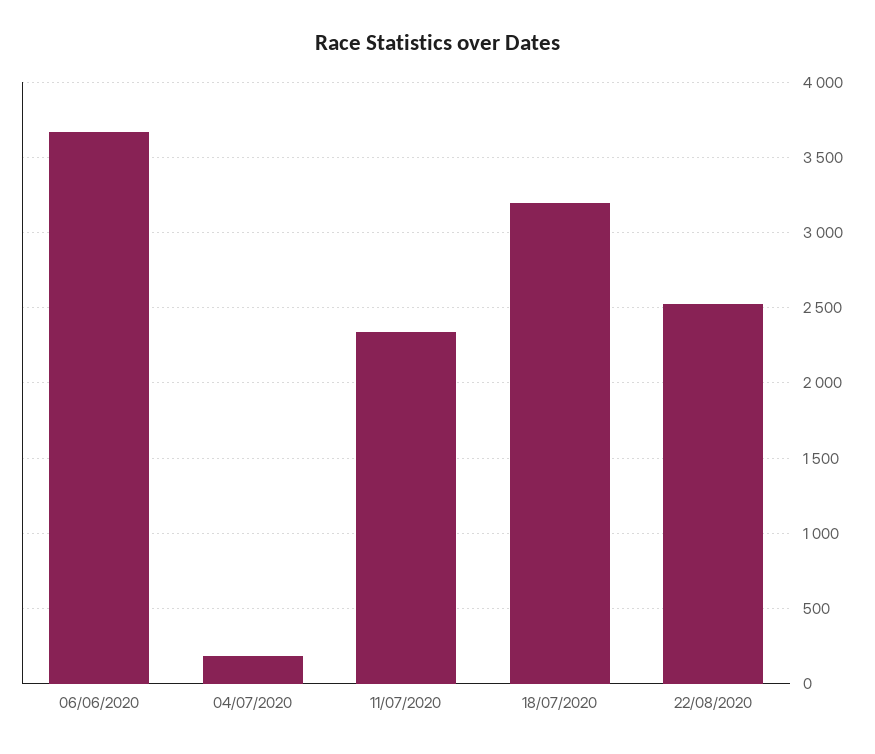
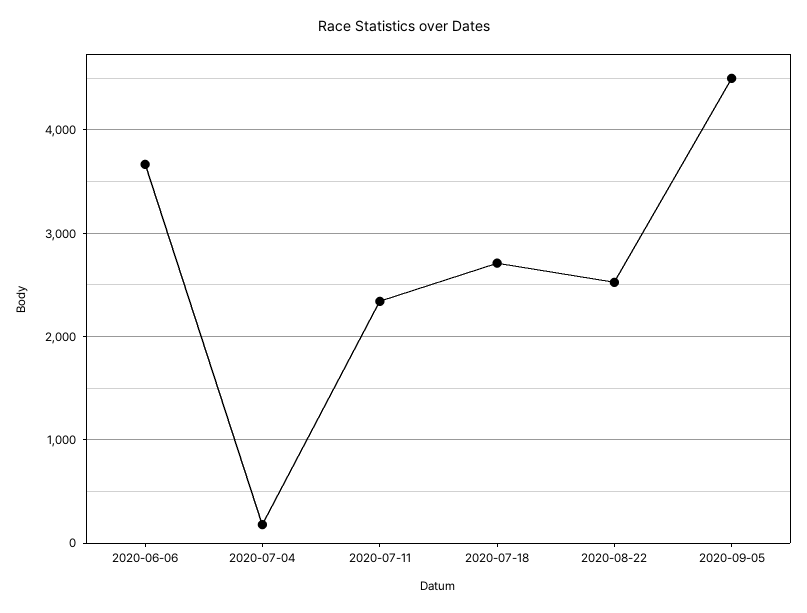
18/07/2020: 3200 -> 2700
2020-09-05: none -> 4500

